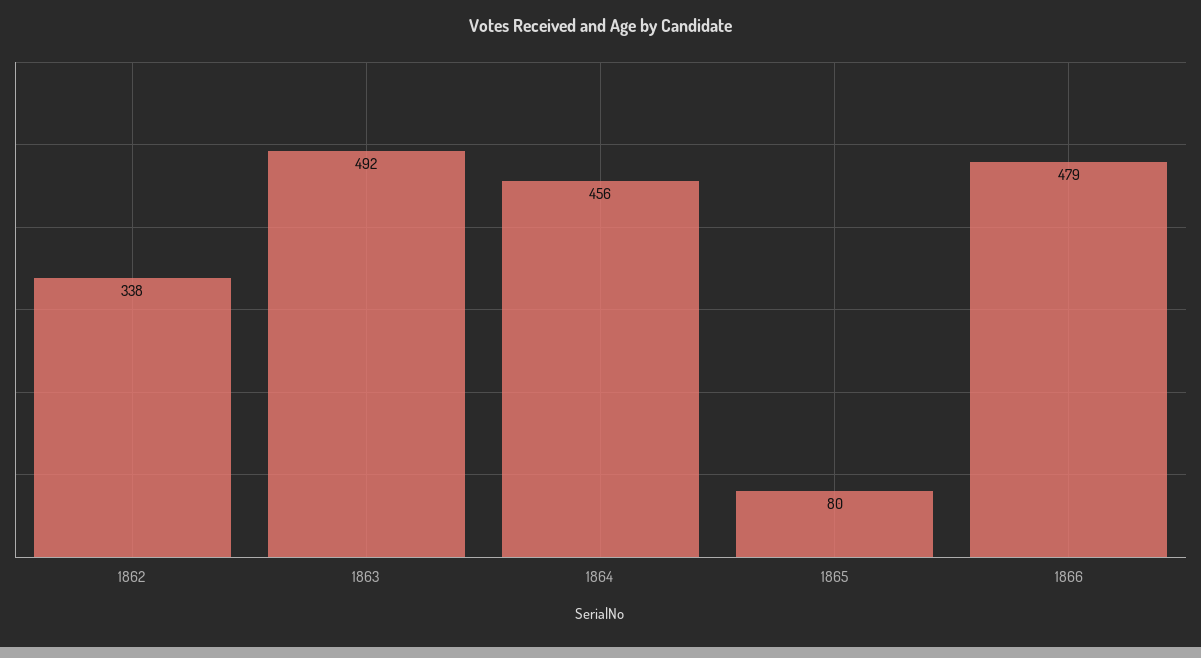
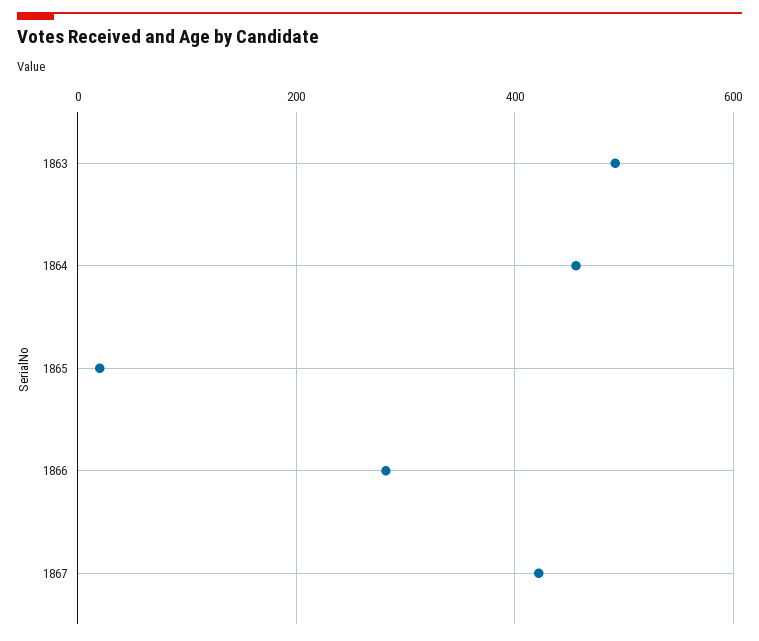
1862: 338 -> none
1865: 80 -> 20
1866: 479 -> 280
1867: none -> 420

